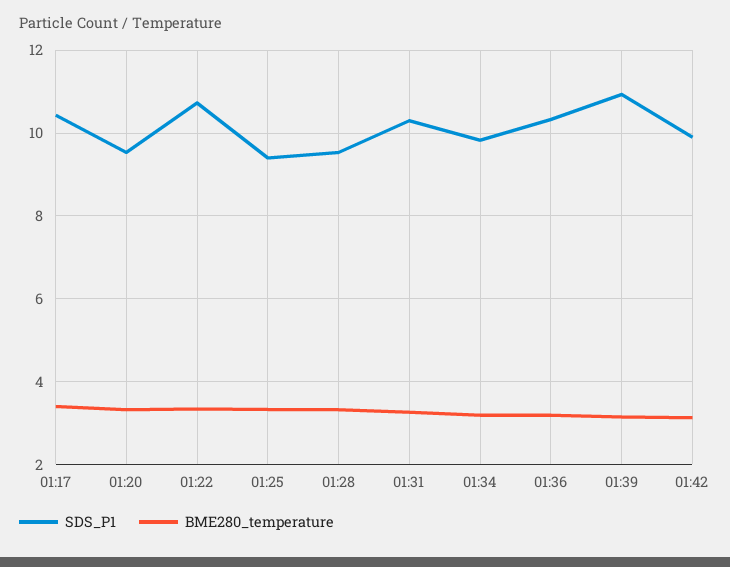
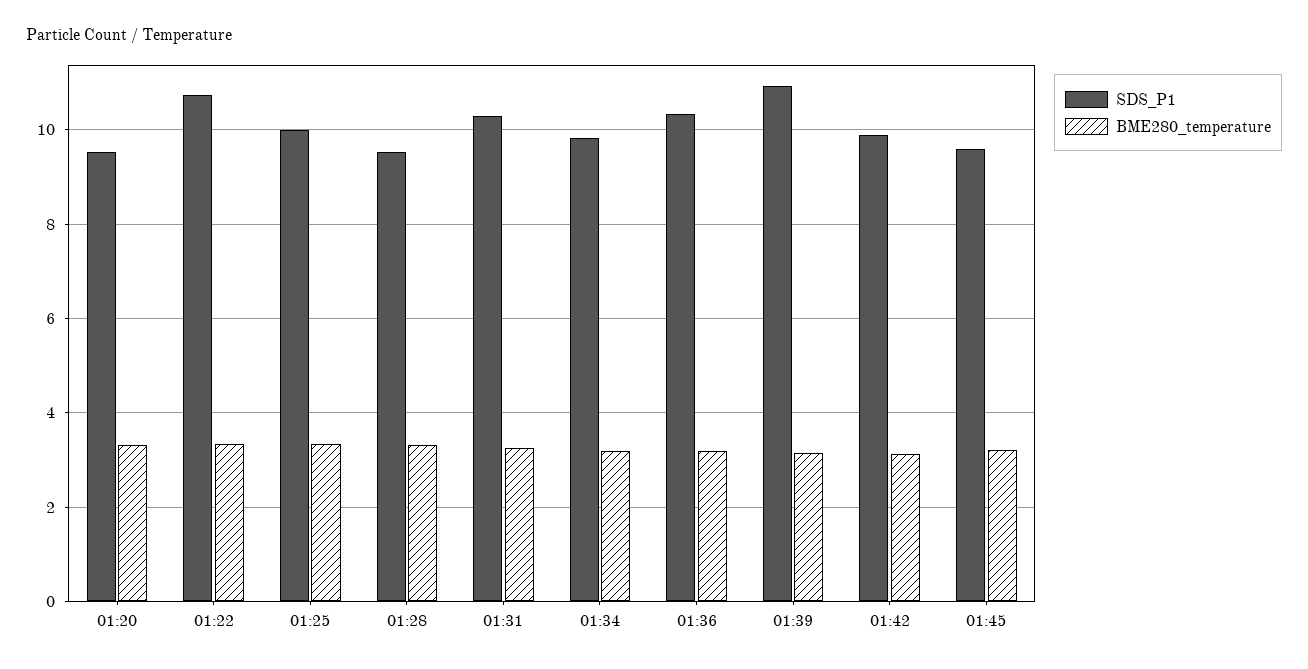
SDS_P1, 01:17: 10.4 -> none
BME280_temperature, 01:17: 3.4 -> none
SDS_P1, 01:25: 9.4 -> 10
SDS_P1, 01:45: none -> 9.6
BME280_temperature, 01:45: none -> 3.2

